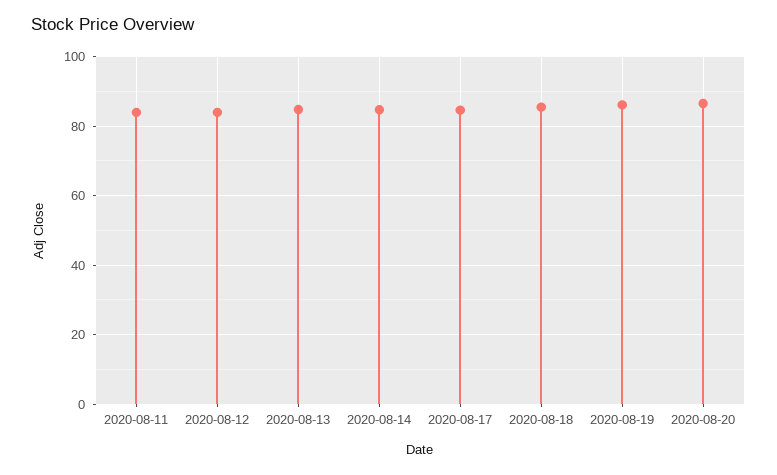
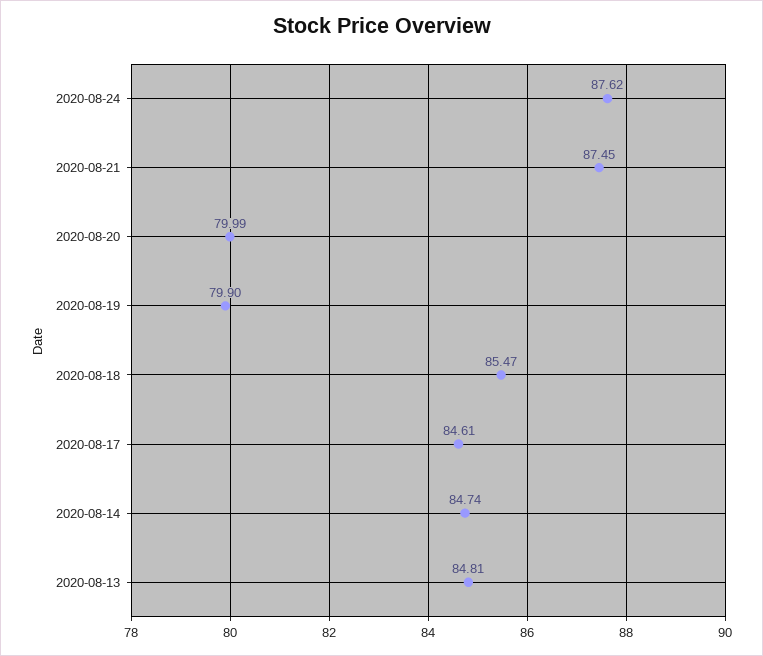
2020-08-11: 84 -> none
2020-08-12: 84 -> none
2020-08-19: 86 -> 79.9
2020-08-20: 86 -> 79.99
2020-08-24: none -> 87.62
2020-08-21: none -> 87.45

